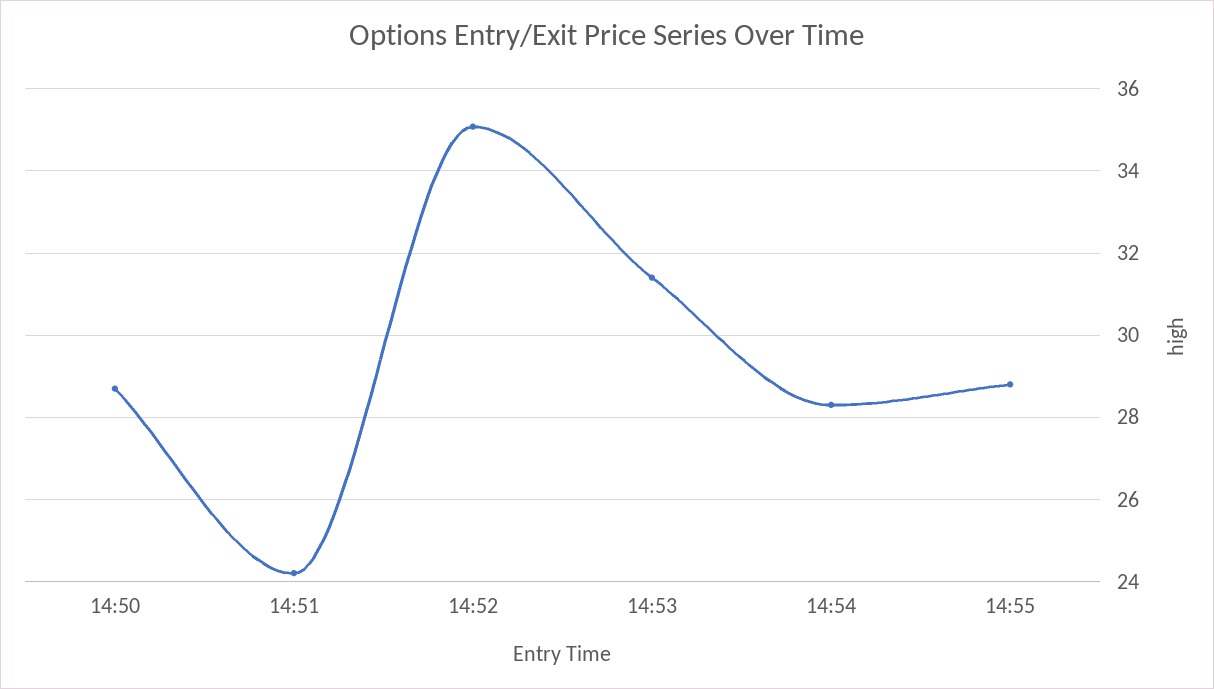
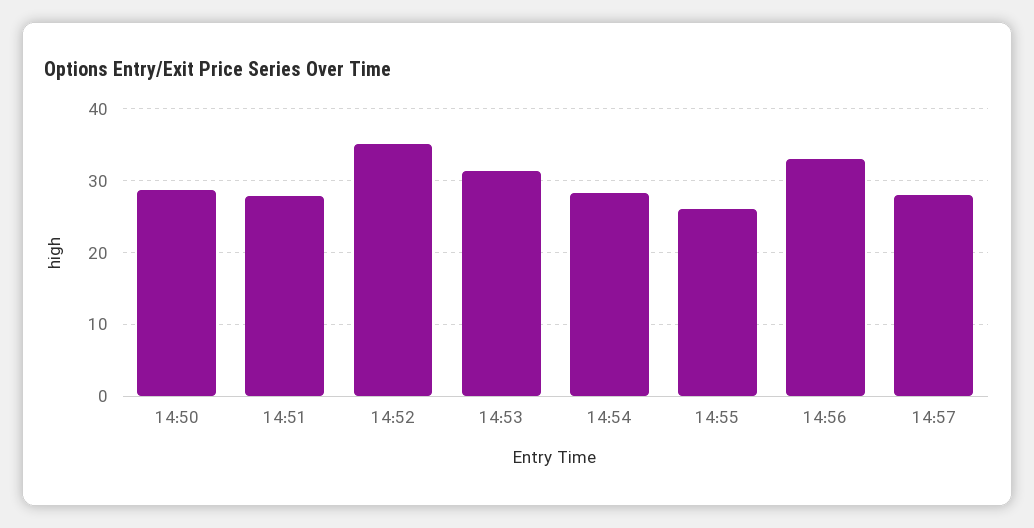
14:51: 24.2 -> 28
14:55: 28.8 -> 26
14:56: none -> 33
14:57: none -> 28

